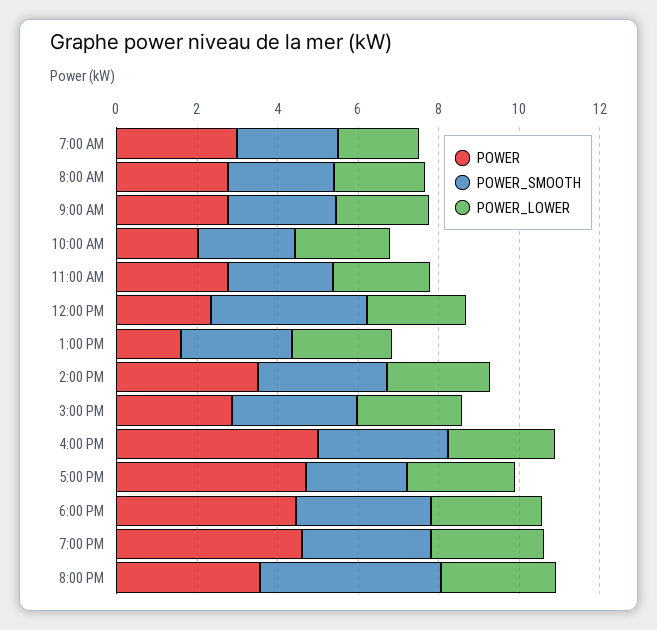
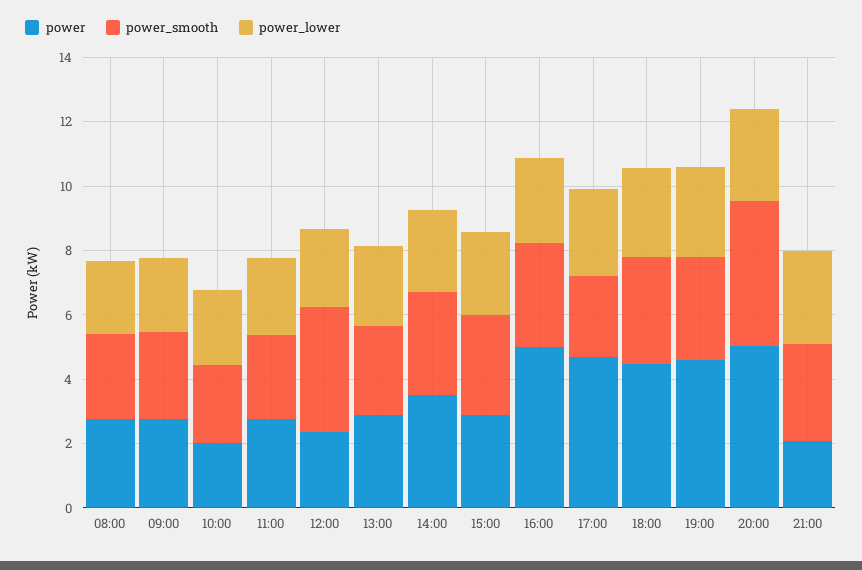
POWER, 7:00 AM: 3 -> none
POWER_SMOOTH, 7:00 AM: 2.5 -> none
POWER_LOWER, 7:00 AM: 2 -> none
POWER, 1:00 PM: 1.5 -> 3
POWER, 8:00 PM: 3.5 -> 5
POWER, 21:00: none -> 2
POWER_SMOOTH, 21:00: none -> 3
POWER_LOWER, 21:00: none -> 3

